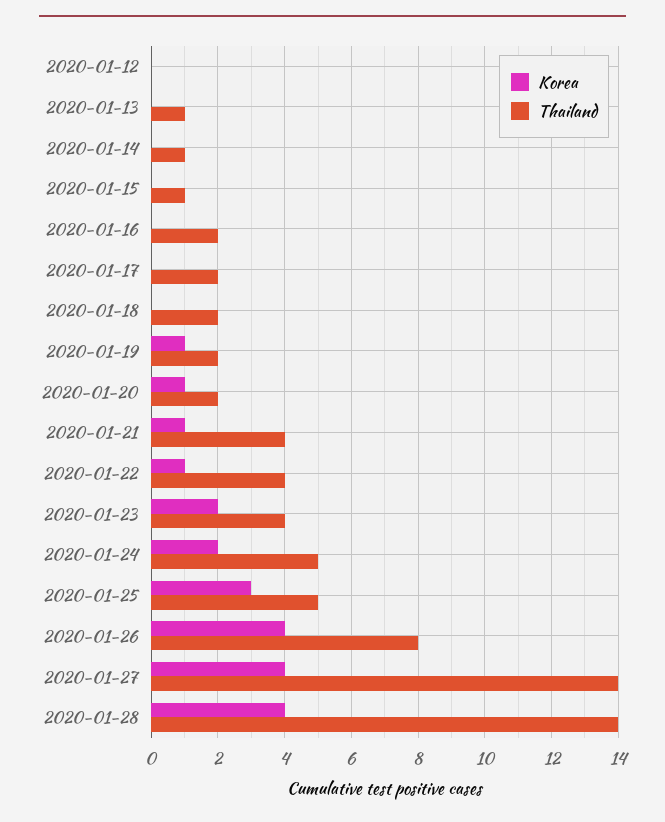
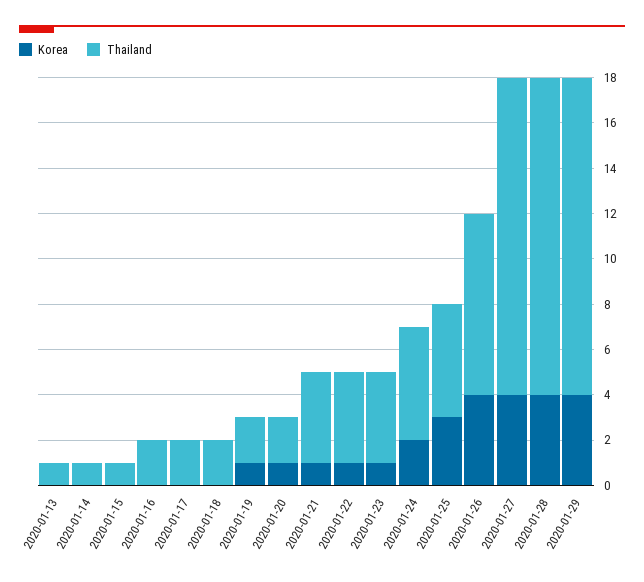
Korea, 2020-01-12: 0 -> none
Thailand, 2020-01-12: 0 -> none
Korea, 2020-01-23: 2 -> 1
Korea, 2020-01-29: none -> 4
Thailand, 2020-01-29: none -> 14

